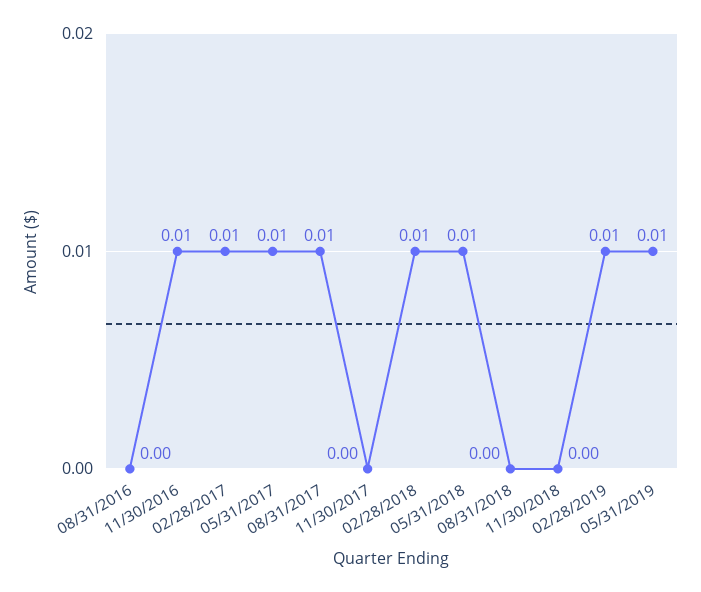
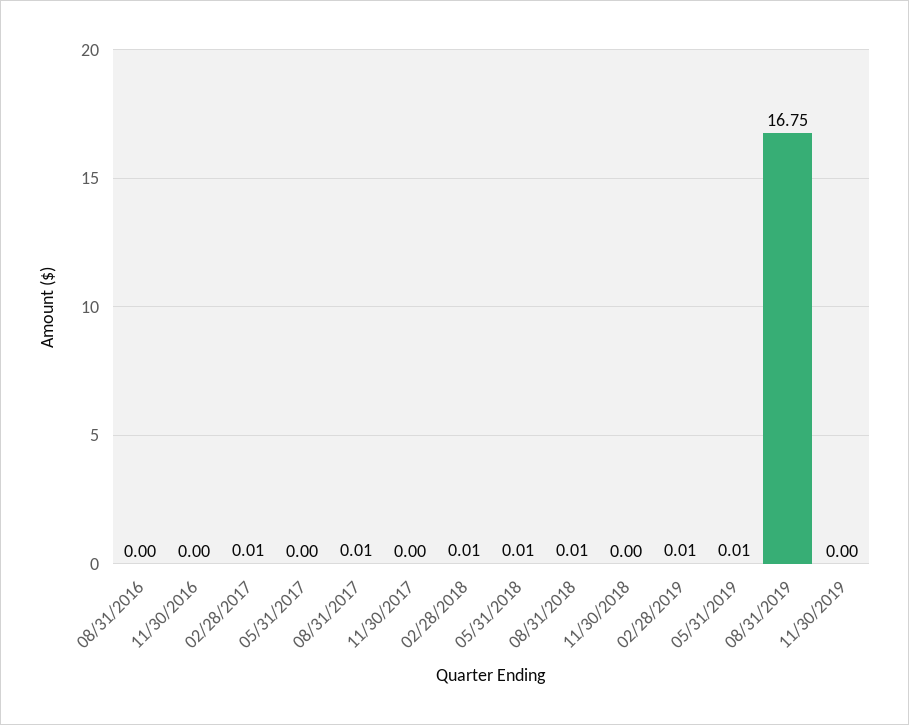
11/30/2016: 0.01 -> 0
05/31/2017: 0.01 -> 0
08/31/2018: 0 -> 0.01
08/31/2019: none -> 16.75
11/30/2019: none -> 0

